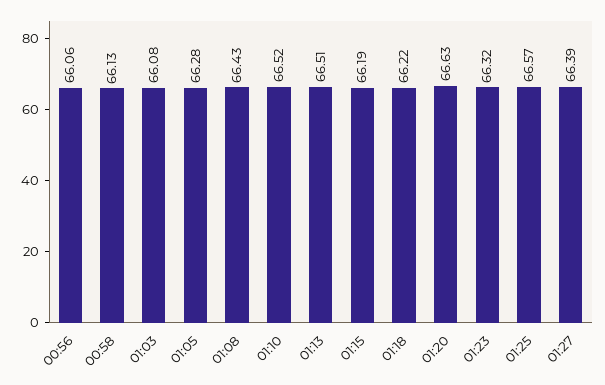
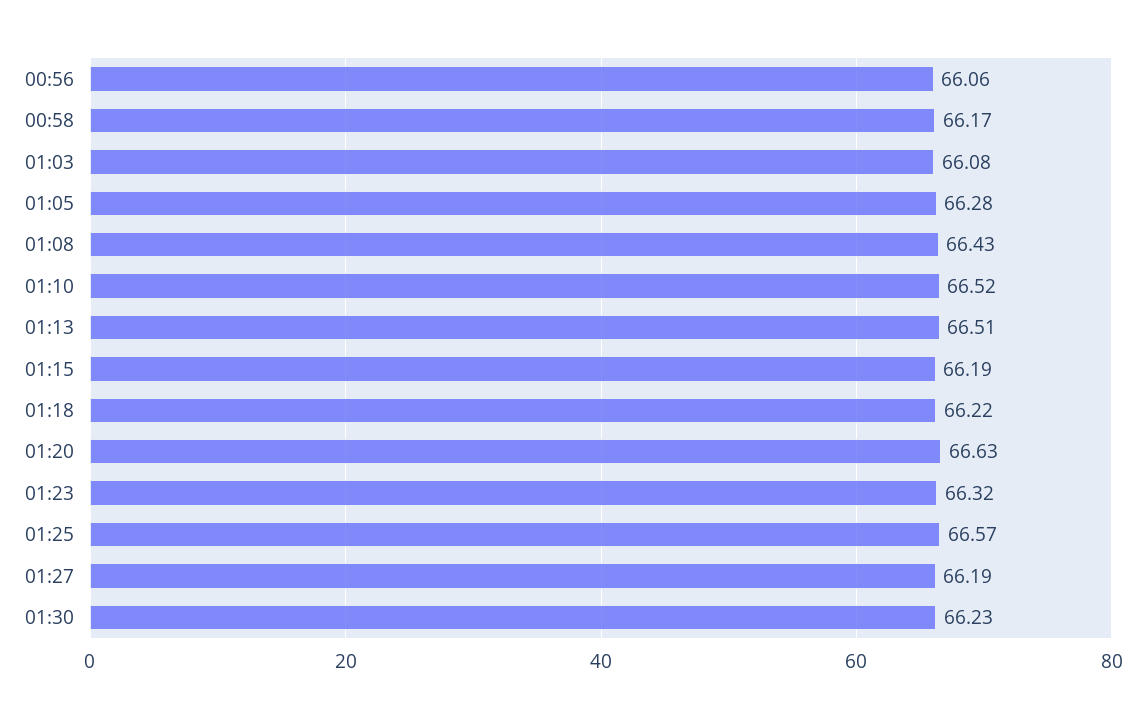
00:58: 66.13 -> 66.17
01:27: 66.39 -> 66.19
01:30: none -> 66.23

